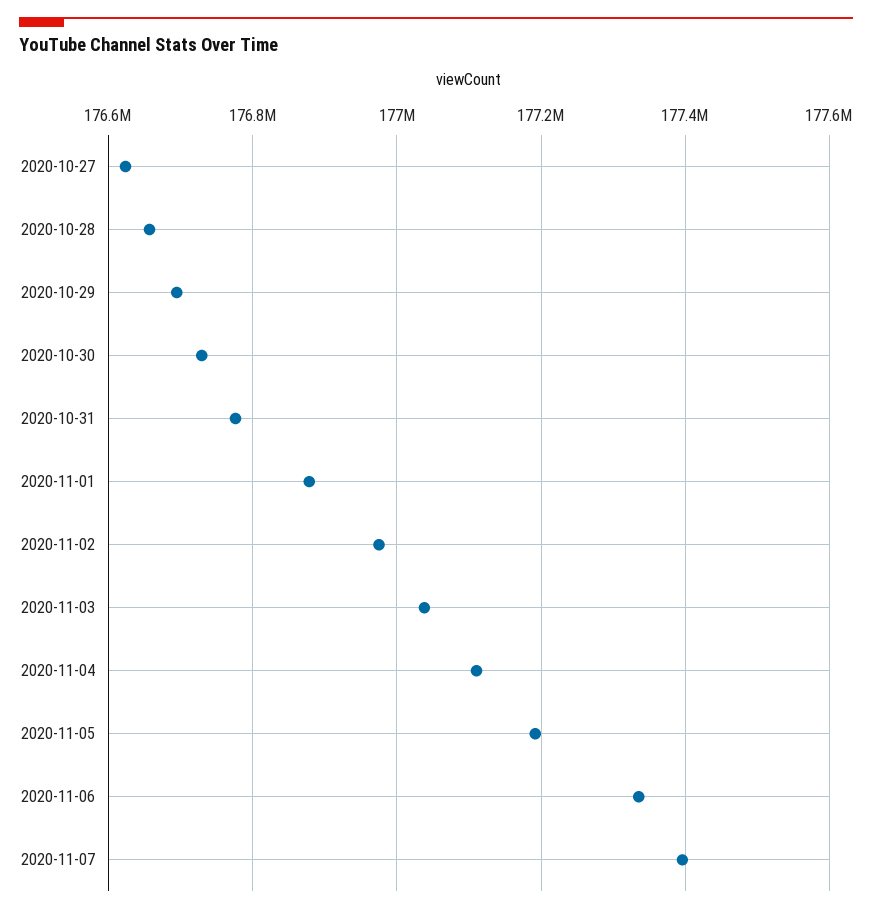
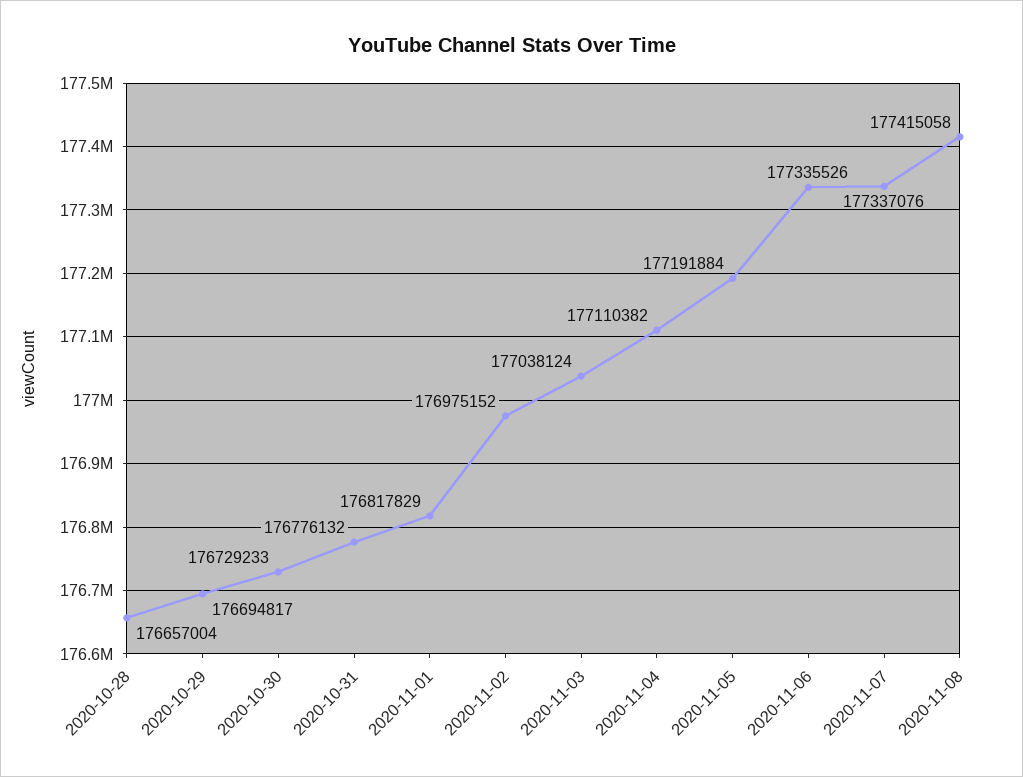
2020-10-27: 176620000 -> none
2020-11-01: 176880000 -> 176817829
2020-11-07: 177400000 -> 177337076
2020-11-08: none -> 177415058

